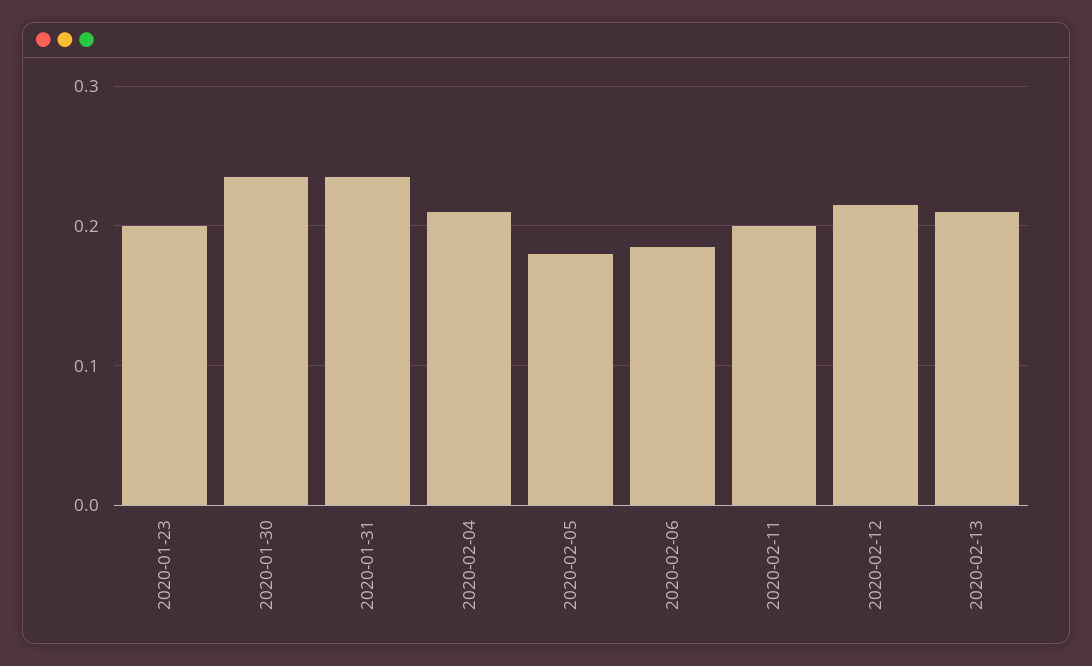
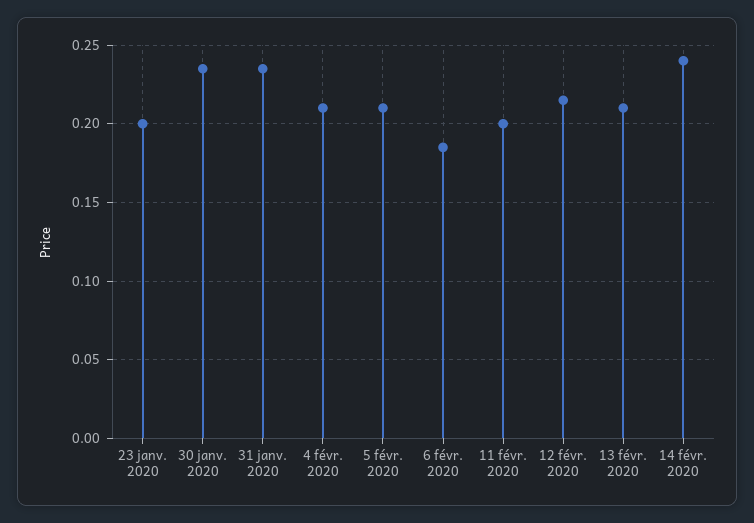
2020-02-05: 0.18 -> 0.21
14 févr. 2020: none -> 0.24

